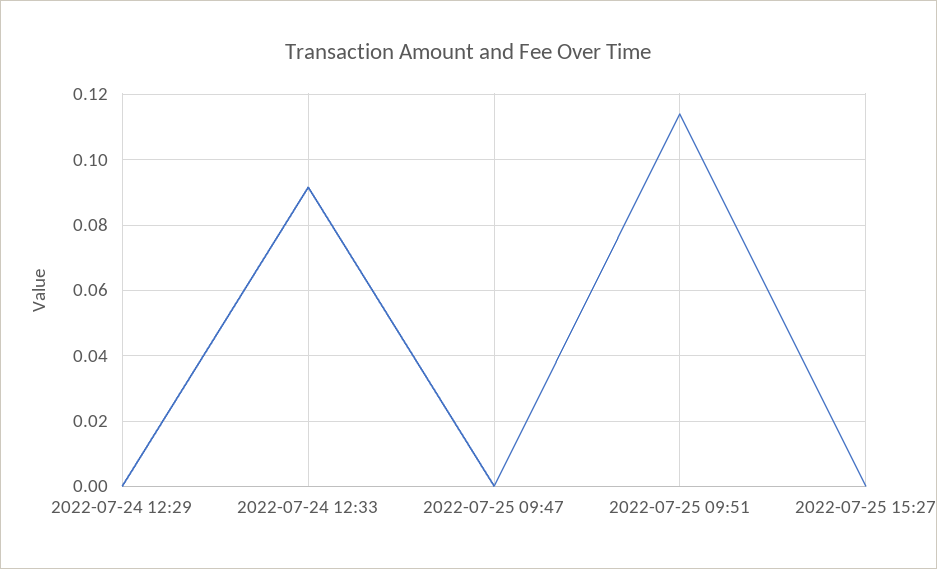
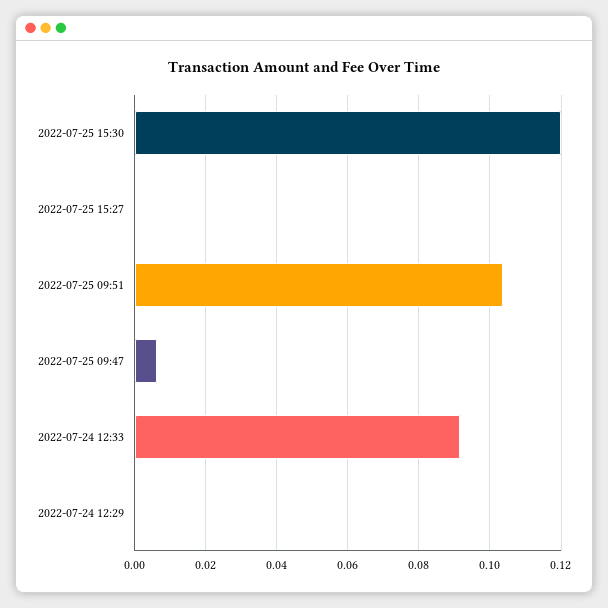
2022-07-25 09:47: 0 -> 0.006
2022-07-25 09:51: 0.114 -> 0.104
2022-07-25 15:30: none -> 0.12

